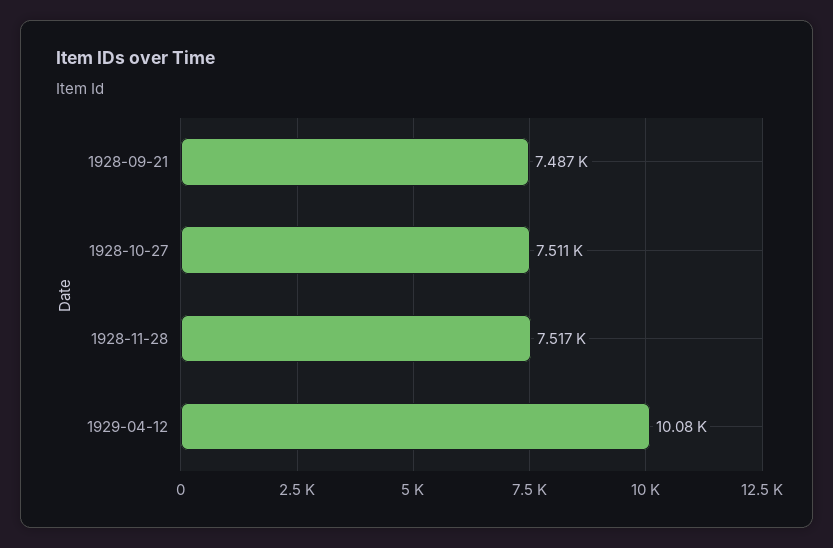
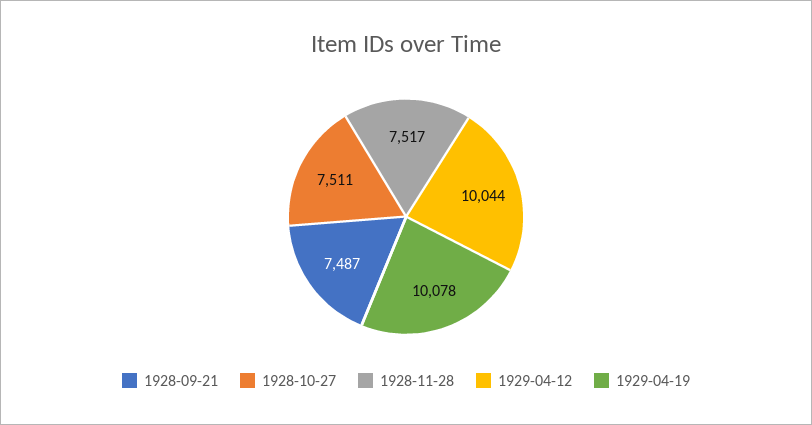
1929-04-12: 10080 -> 10044
1929-04-19: none -> 10078

